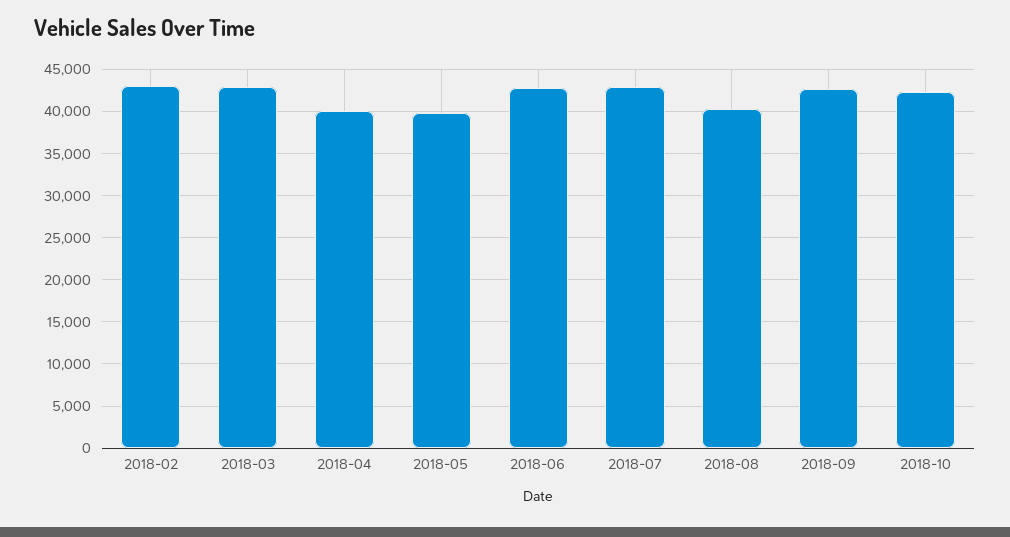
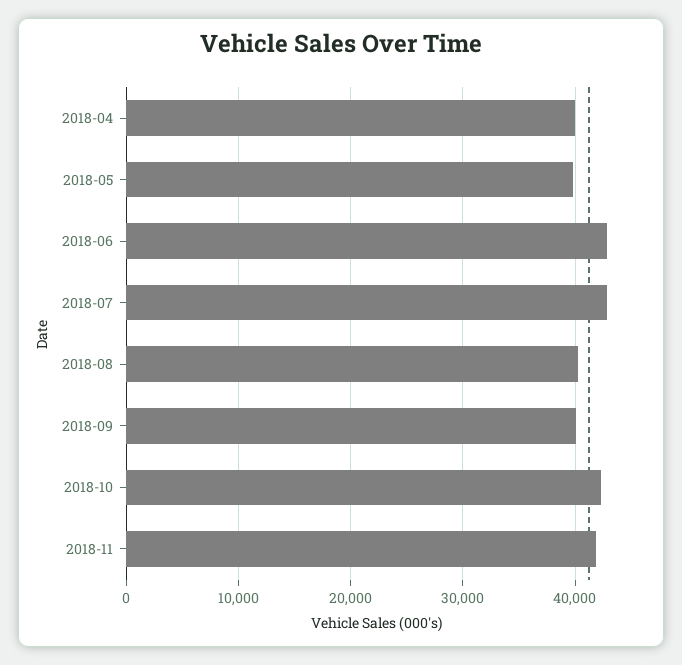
2018-02: 43000 -> none
2018-03: 43000 -> none
2018-09: 43000 -> 40000
2018-11: none -> 42000

